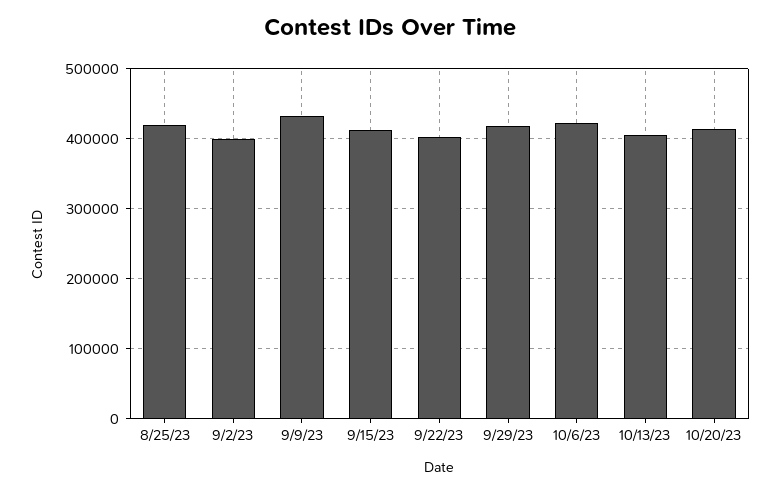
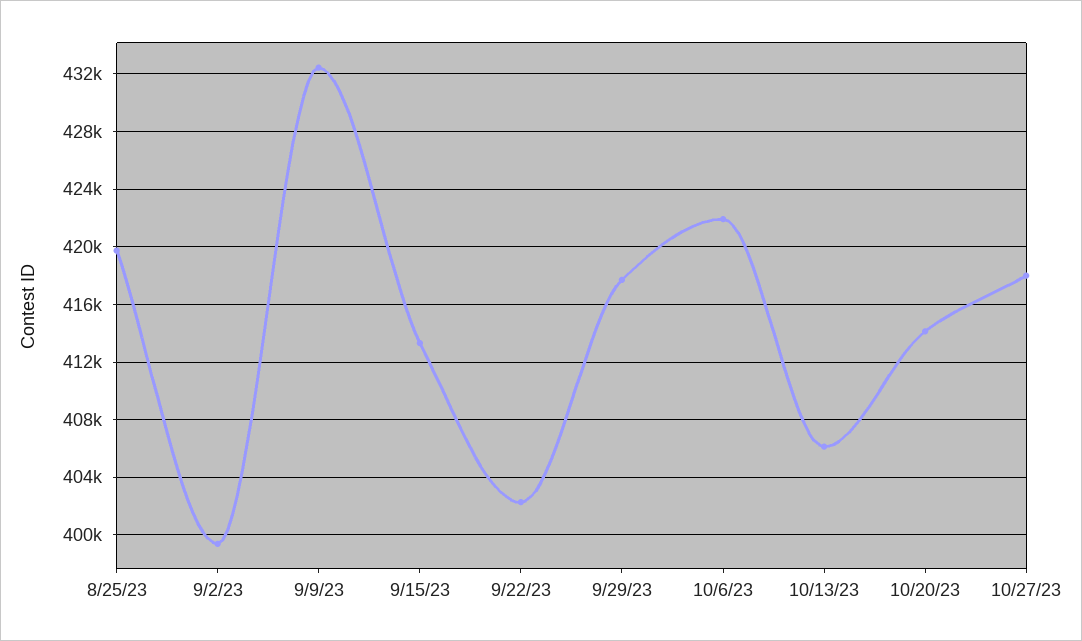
10/27/23: none -> 418000

